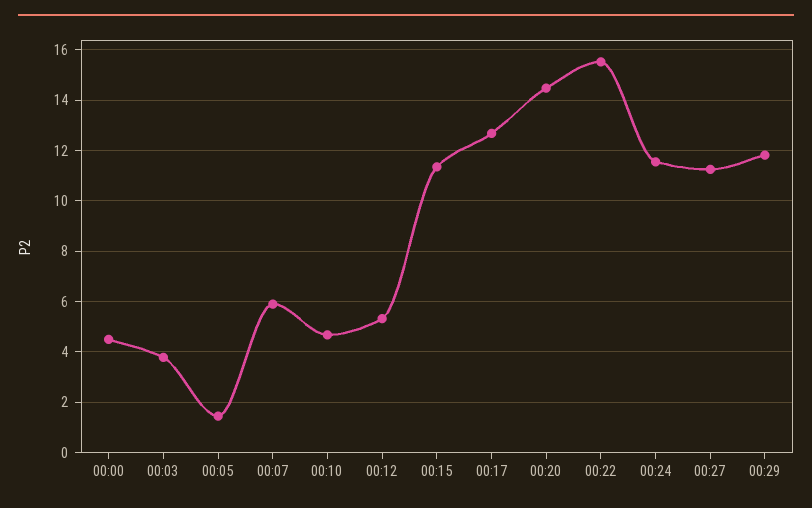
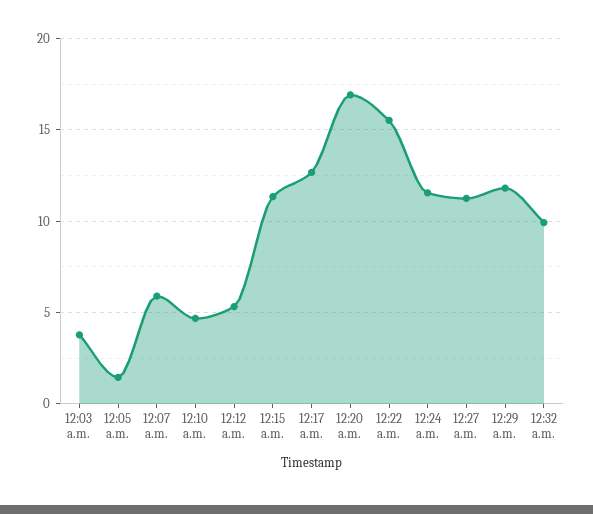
00:00: 4.5 -> none
00:20: 14.5 -> 17
12:32 a.m.: none -> 10

